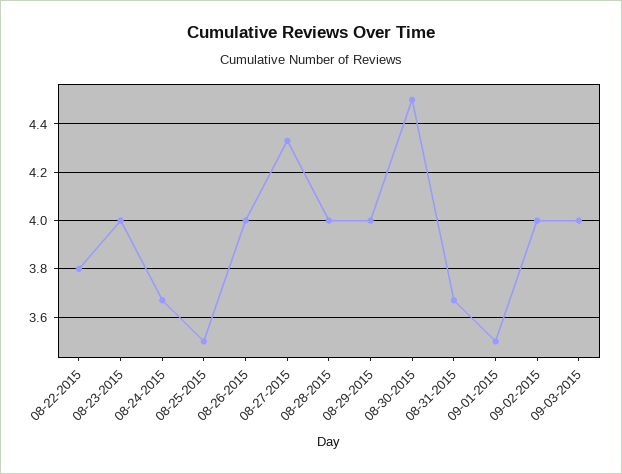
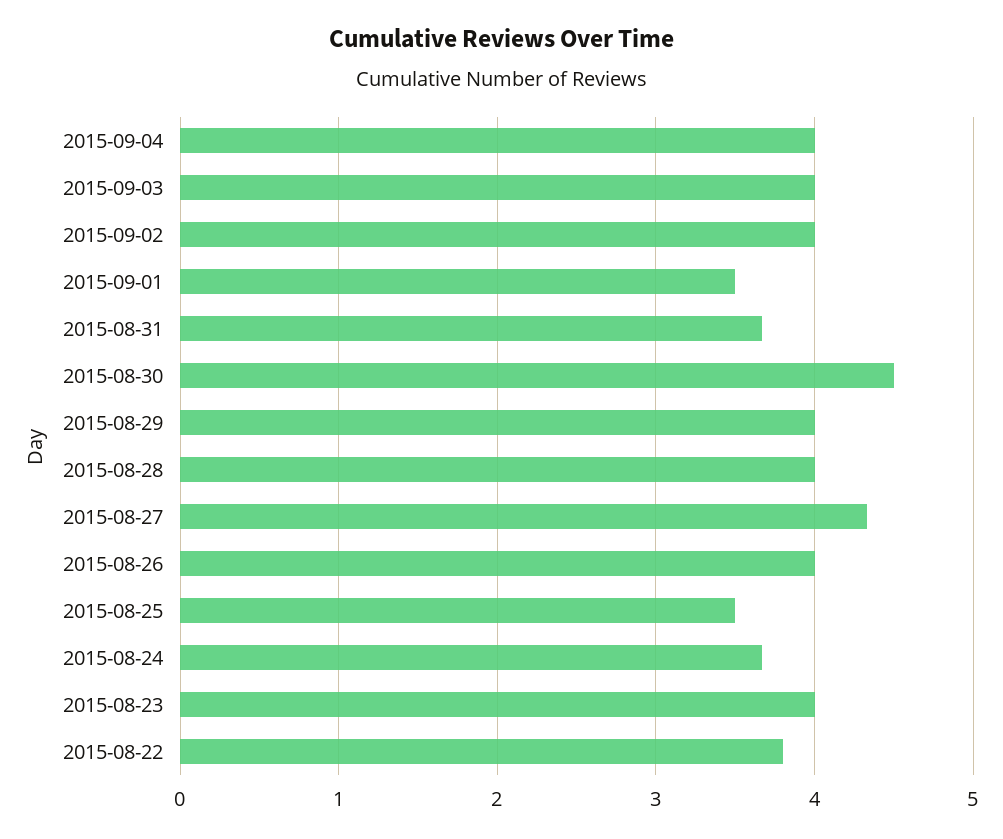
2015-09-04: none -> 4

